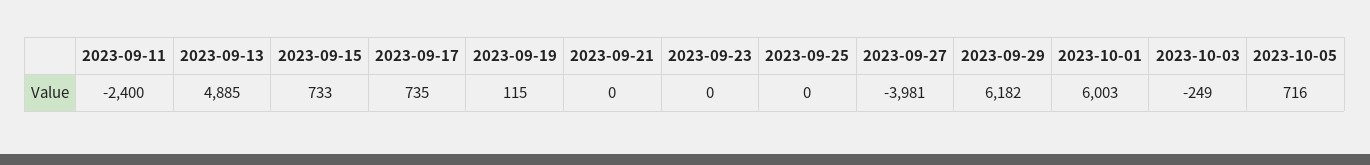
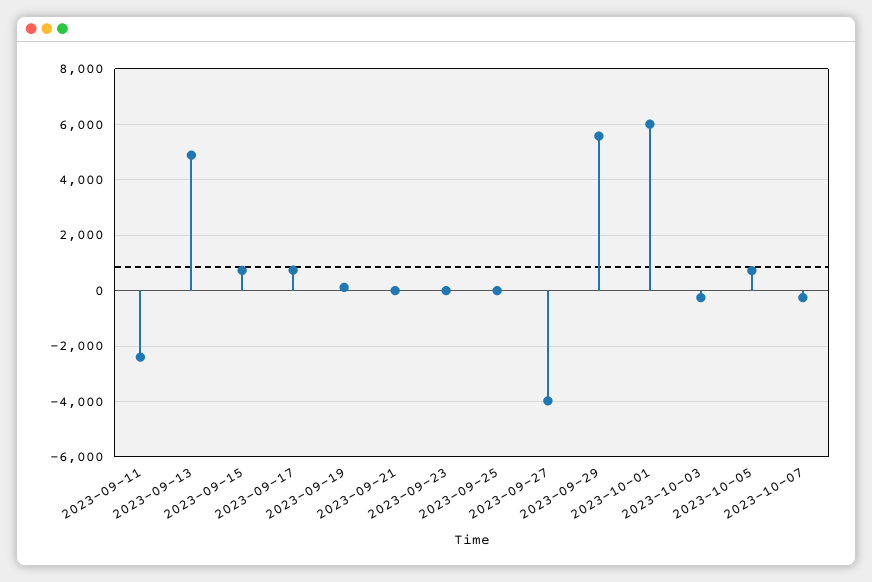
2023-09-29: 6182 -> 5500
2023-10-07: none -> -250

